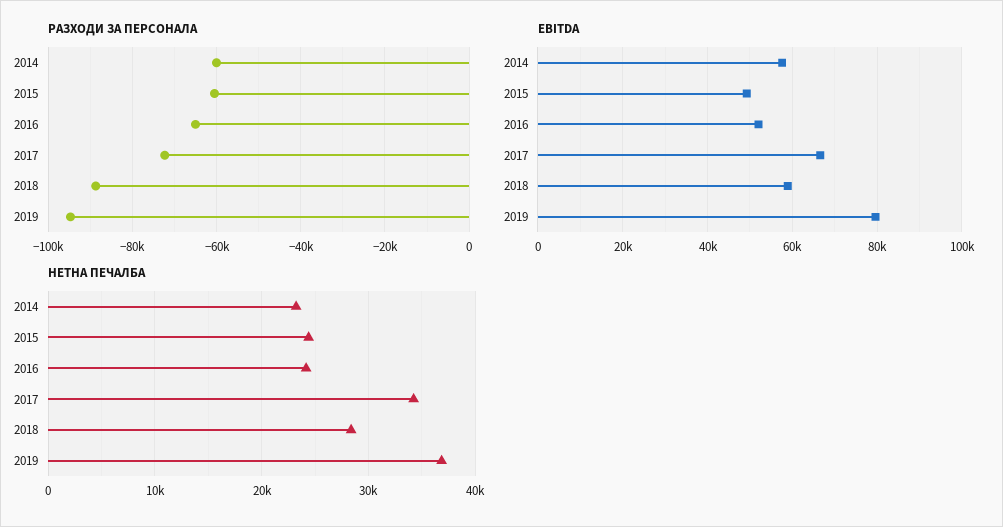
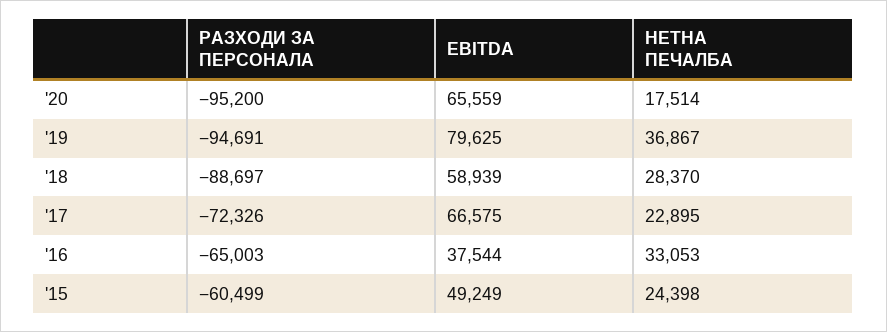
РАЗХОДИ ЗА ПЕРСОНАЛА, 2014: -60000 -> none
EBITDA, 2014: 58000 -> none
EBITDA, 2016: 52000 -> 37544
НЕТНА ПЕЧАЛБА, 2014: 23000 -> none
НЕТНА ПЕЧАЛБА, 2016: 24000 -> 33053
НЕТНА ПЕЧАЛБА, 2017: 34000 -> 22895
РАЗХОДИ ЗА ПЕРСОНАЛА, '20: none -> -95200
EBITDA, '20: none -> 65559
НЕТНА ПЕЧАЛБА, '20: none -> 17514

